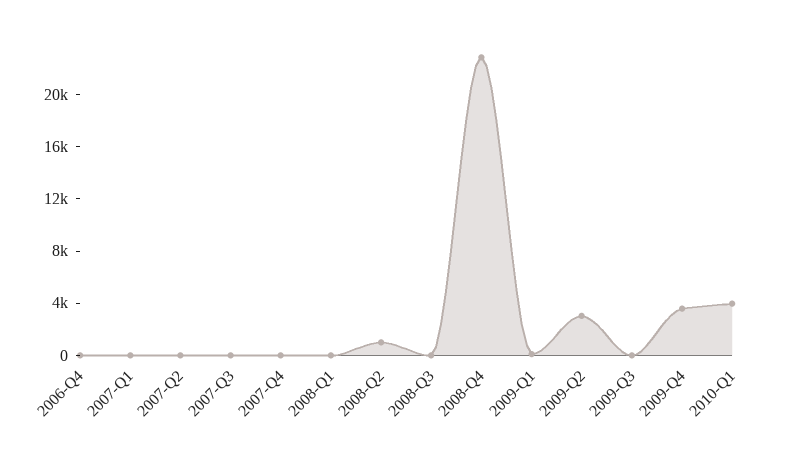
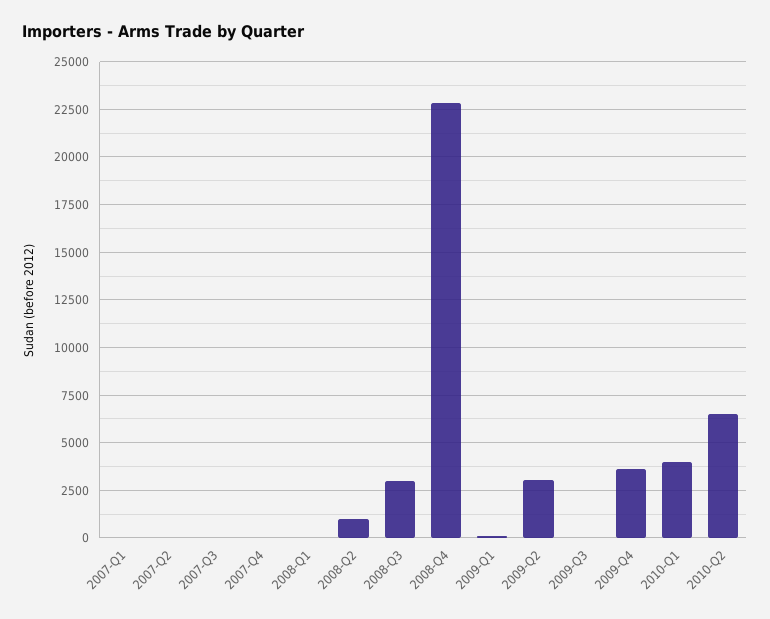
2006-Q4: 0 -> none
2008-Q3: 0 -> 3000
2010-Q2: none -> 6500

